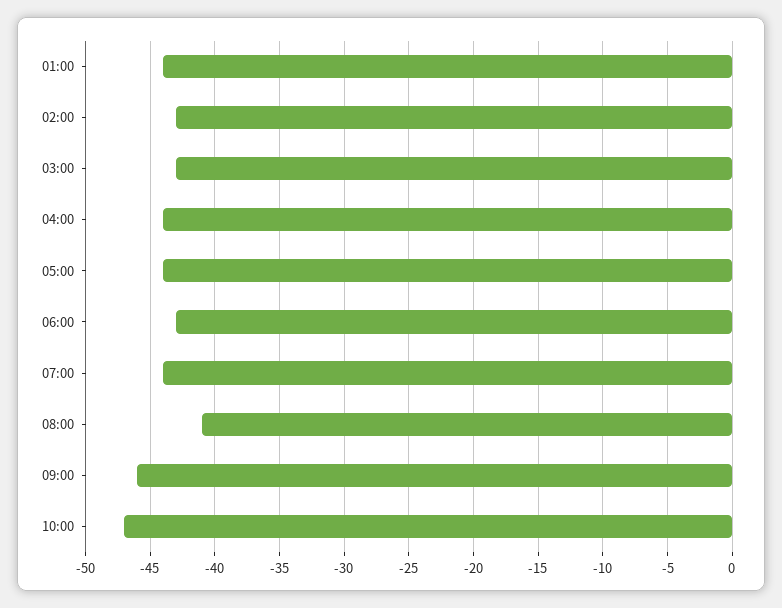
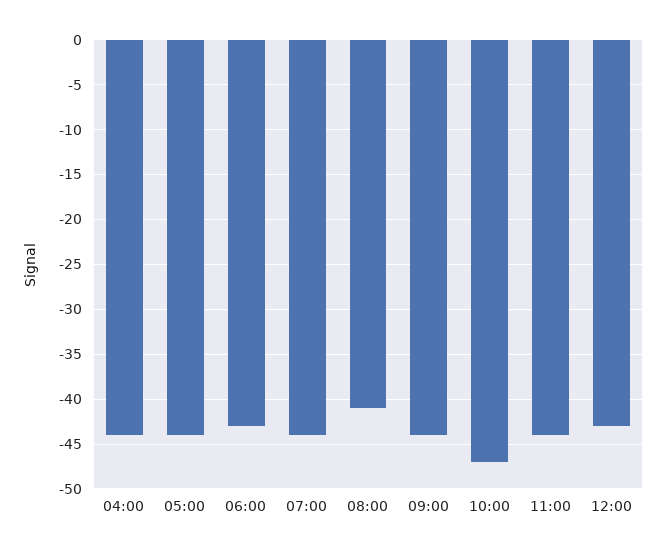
01:00: -44 -> none
02:00: -43 -> none
03:00: -43 -> none
09:00: -46 -> -44
11:00: none -> -44
12:00: none -> -43

